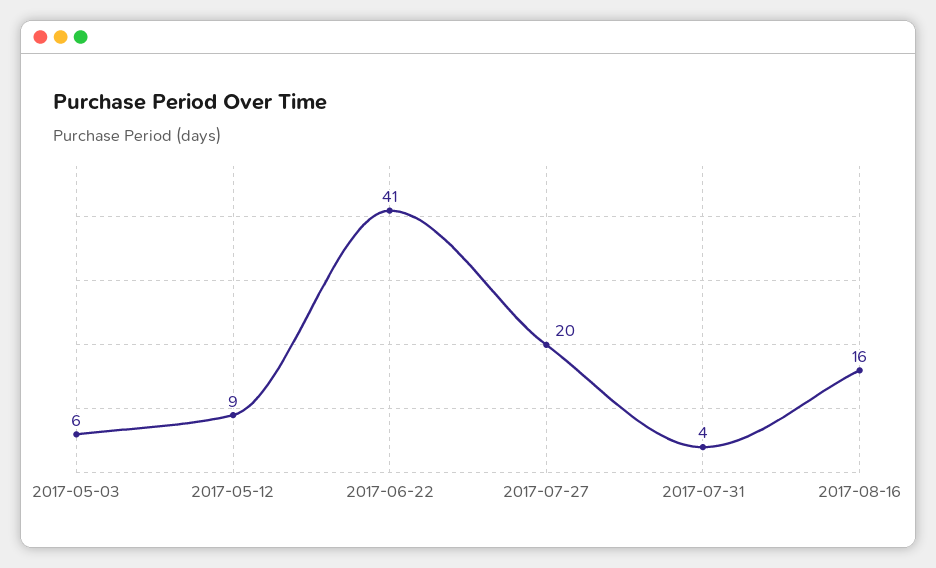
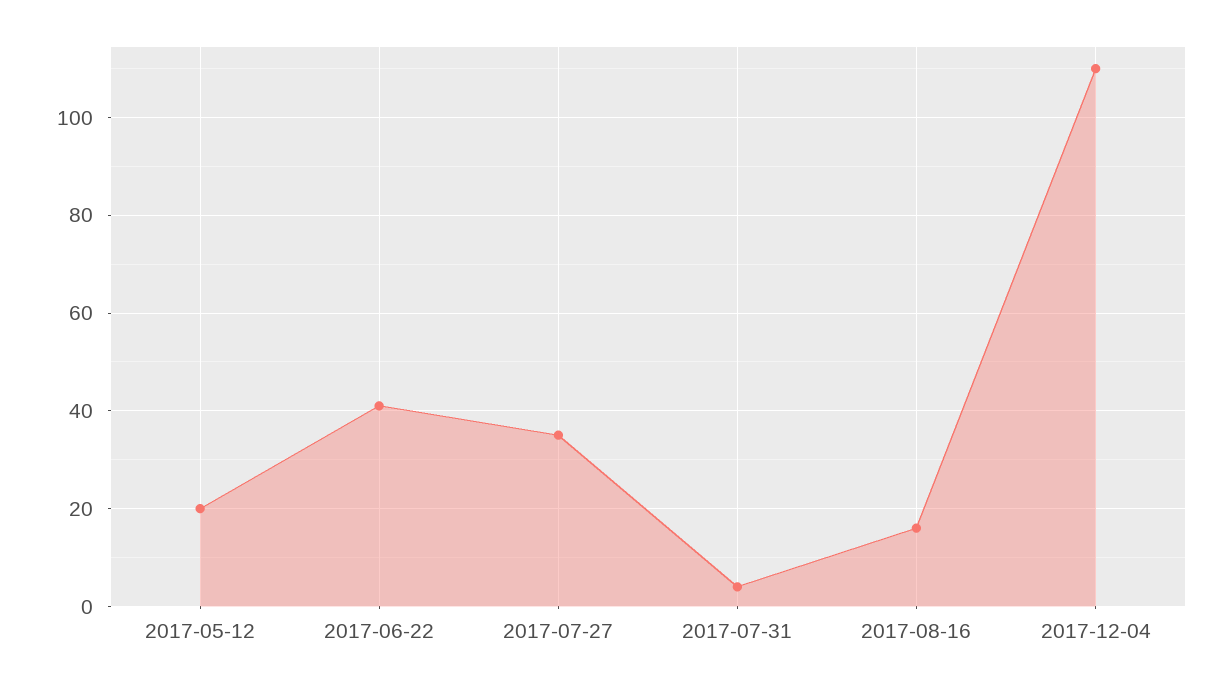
2017-05-03: 6 -> none
2017-05-12: 9 -> 20
2017-07-27: 20 -> 35
2017-12-04: none -> 110

